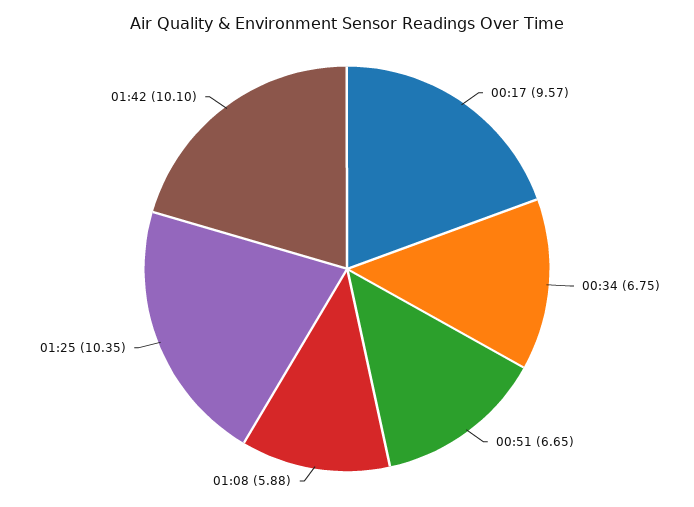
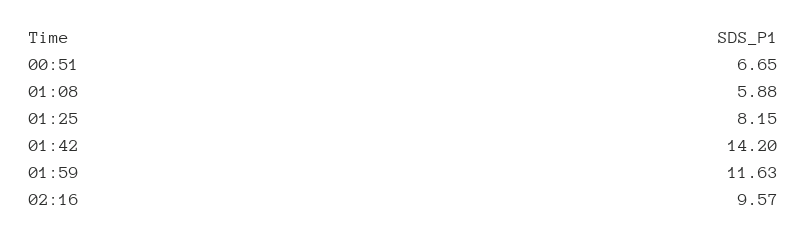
00:17: 9.57 -> none
00:34: 6.75 -> none
01:25: 10.35 -> 8.15
01:42: 10.1 -> 14.2
01:59: none -> 11.63
02:16: none -> 9.57

